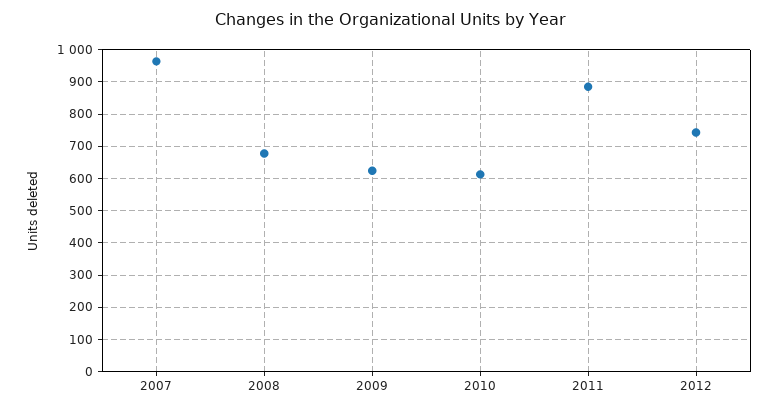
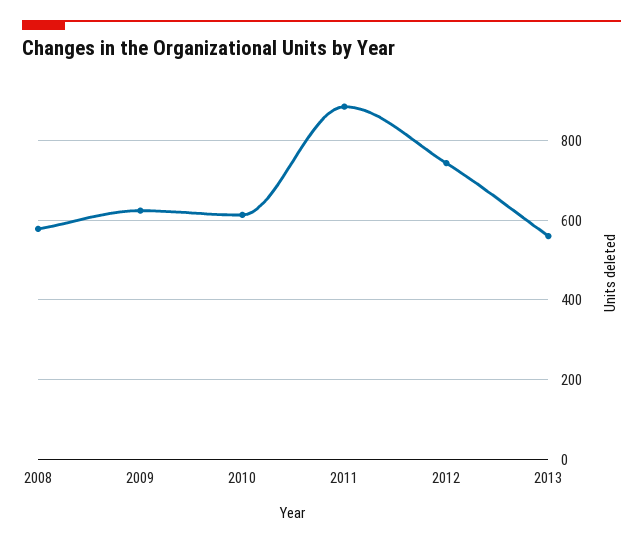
2007: 960 -> none
2008: 680 -> 580
2013: none -> 560

